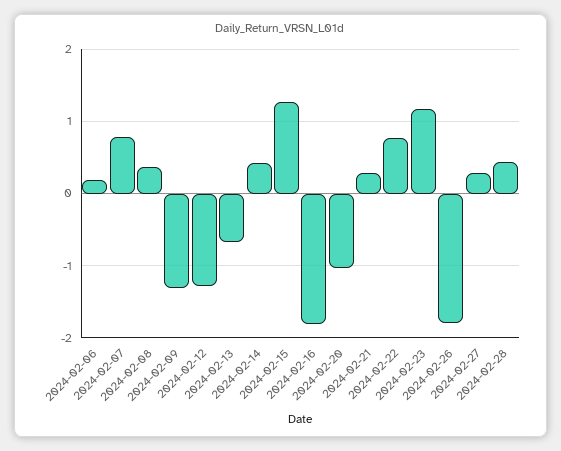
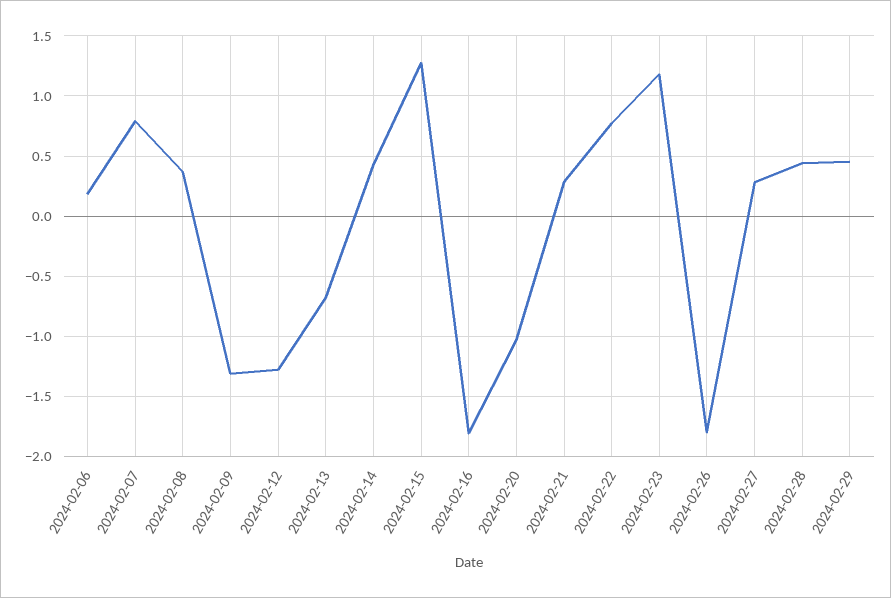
2024-02-29: none -> 0.45

